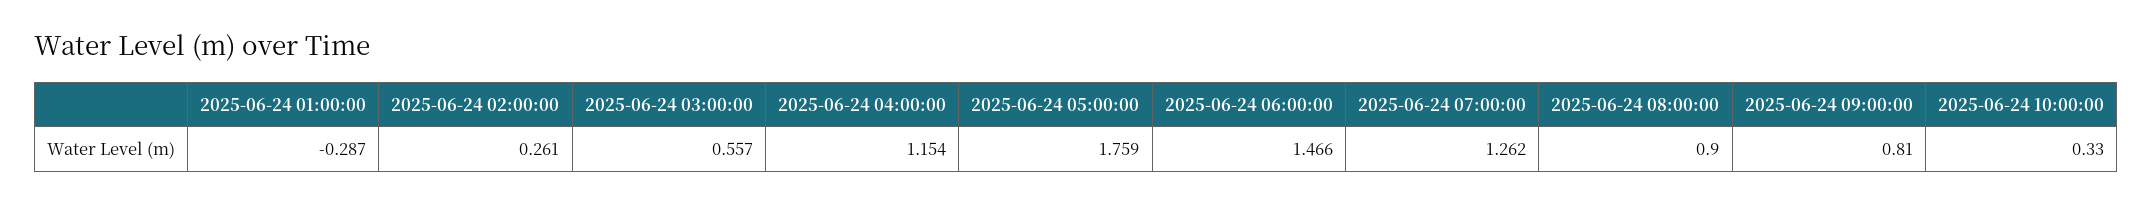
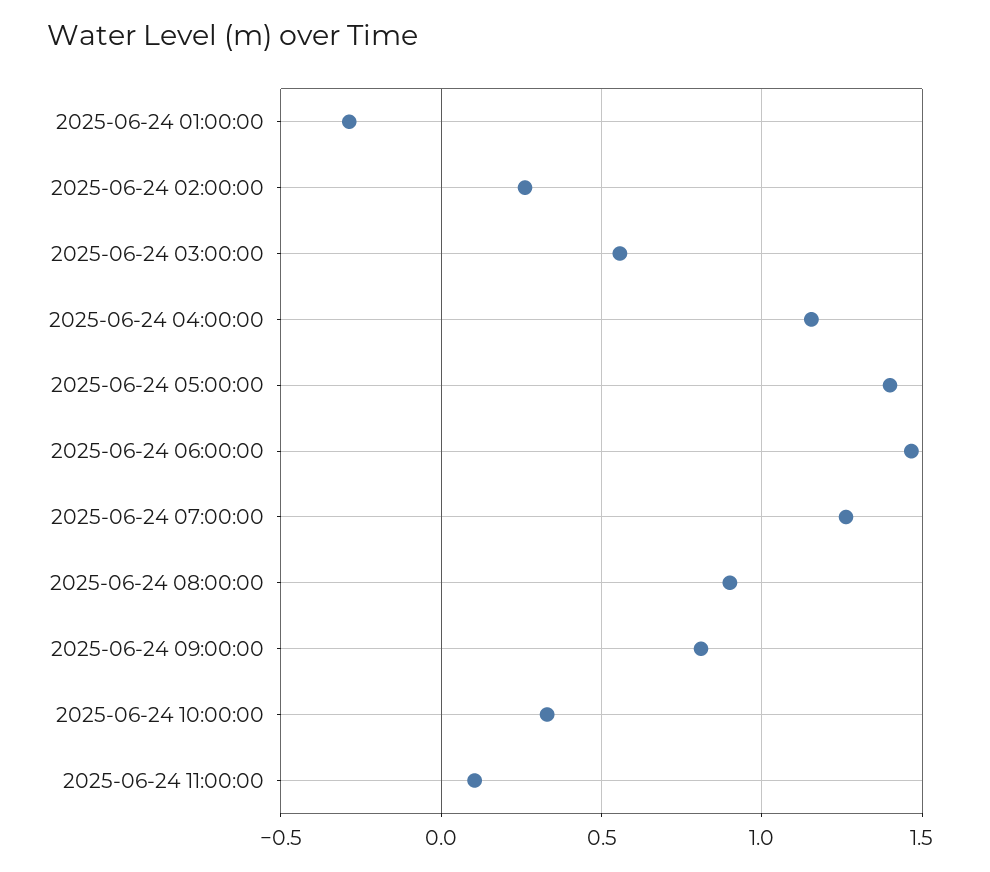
2025-06-24 05:00:00: 1.759 -> 1.4
2025-06-24 11:00:00: none -> 0.1

